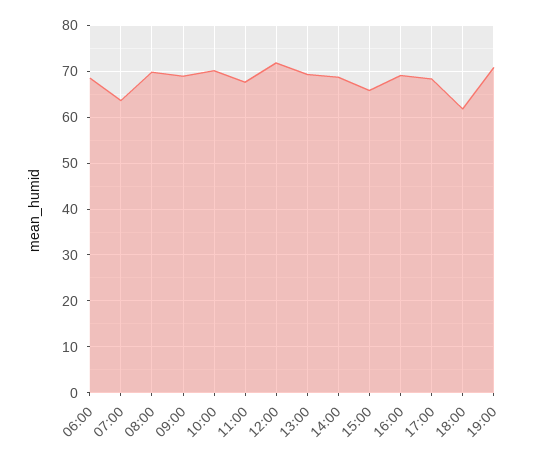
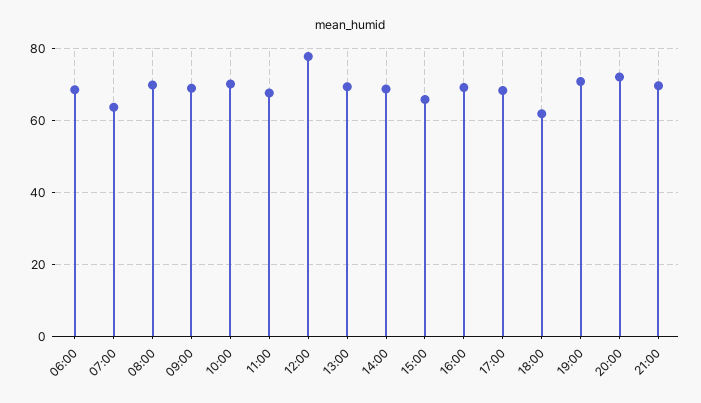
12:00: 72 -> 78
20:00: none -> 72
21:00: none -> 70

